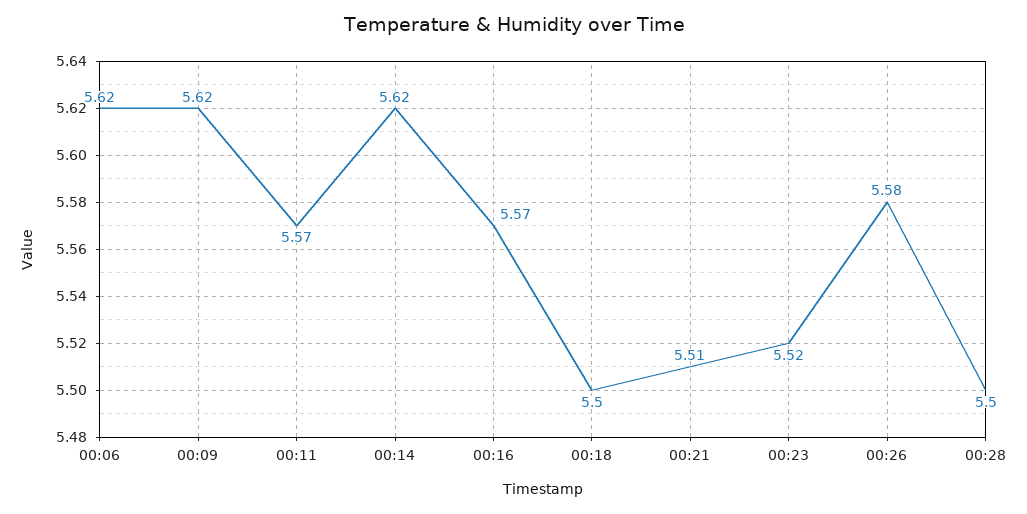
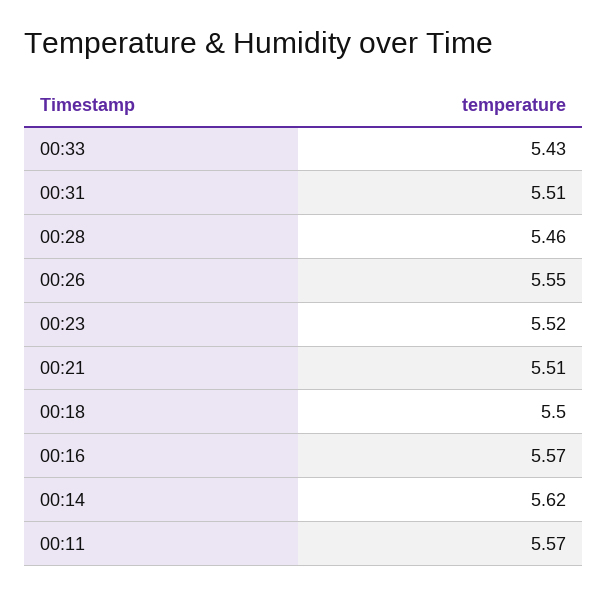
00:06: 5.62 -> none
00:09: 5.62 -> none
00:26: 5.58 -> 5.55
00:28: 5.5 -> 5.46
00:33: none -> 5.43
00:31: none -> 5.51

